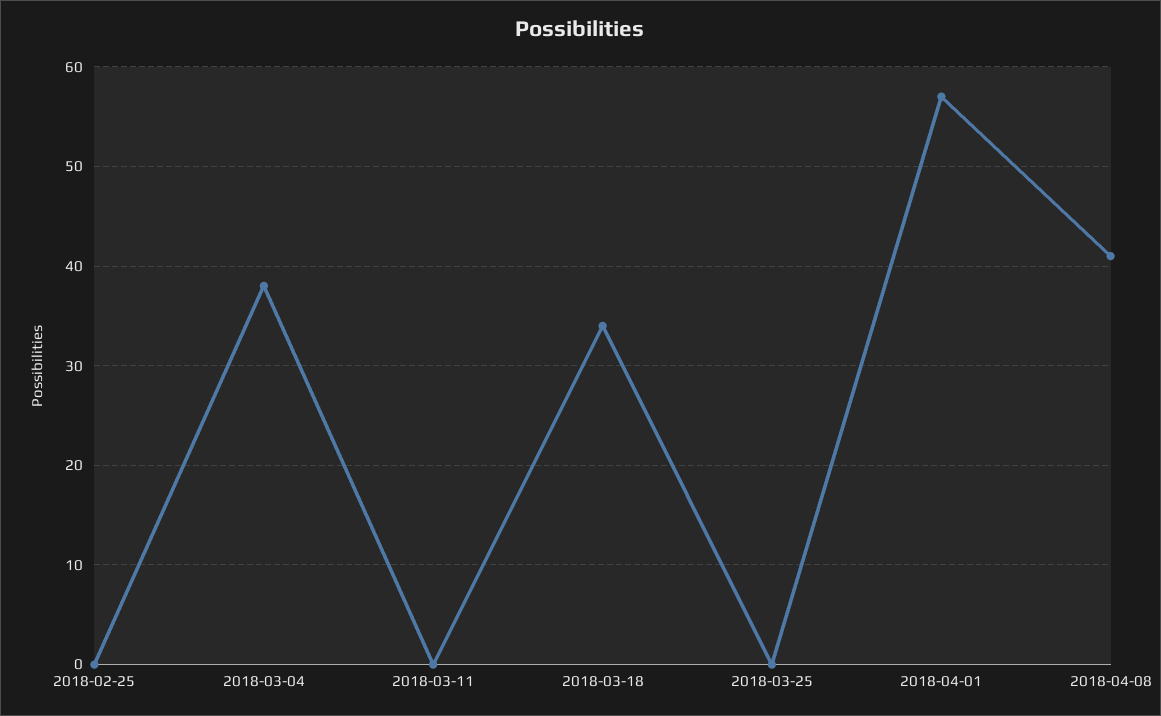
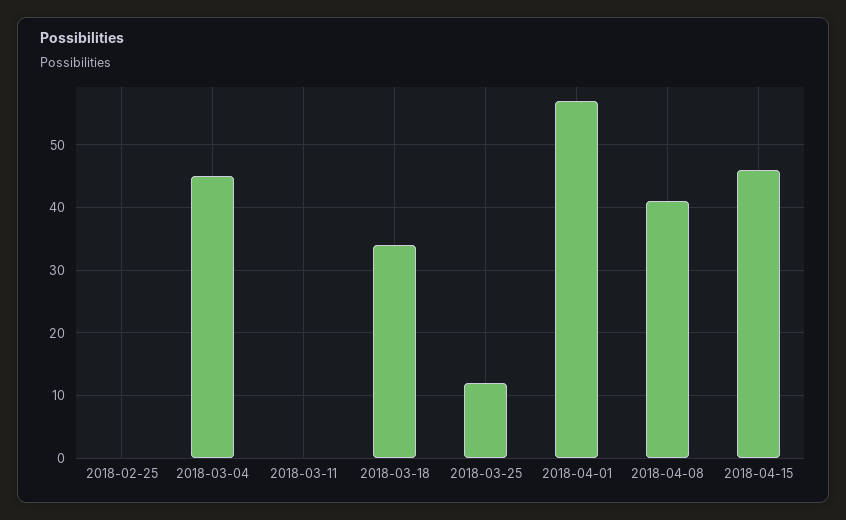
2018-03-04: 38 -> 45
2018-03-25: 0 -> 12
2018-04-15: none -> 46

